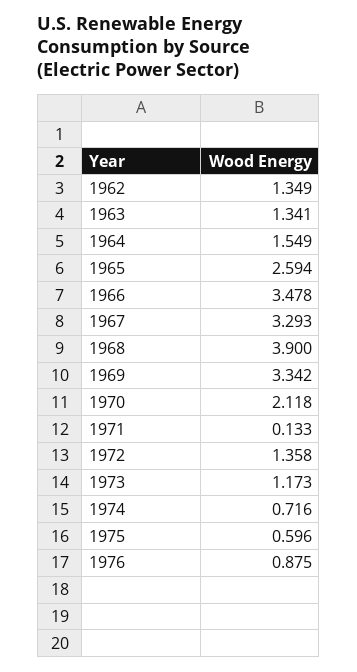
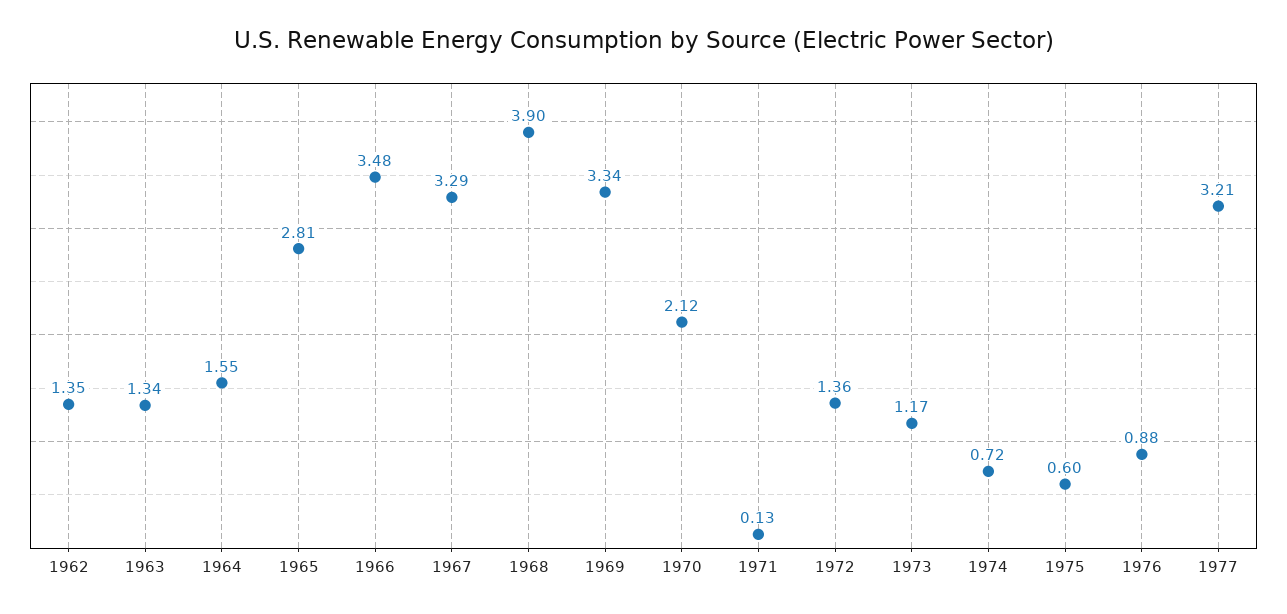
1965: 2.594 -> 2.81
1977: none -> 3.21

